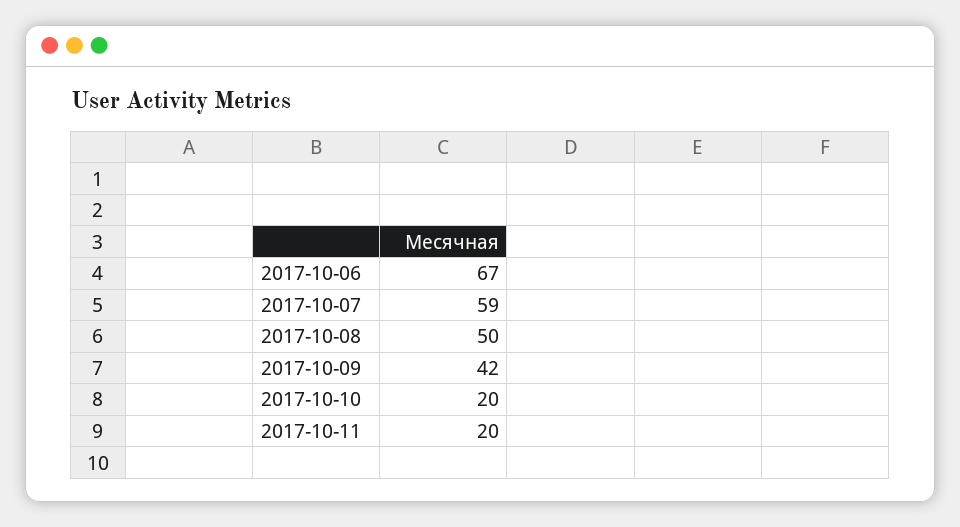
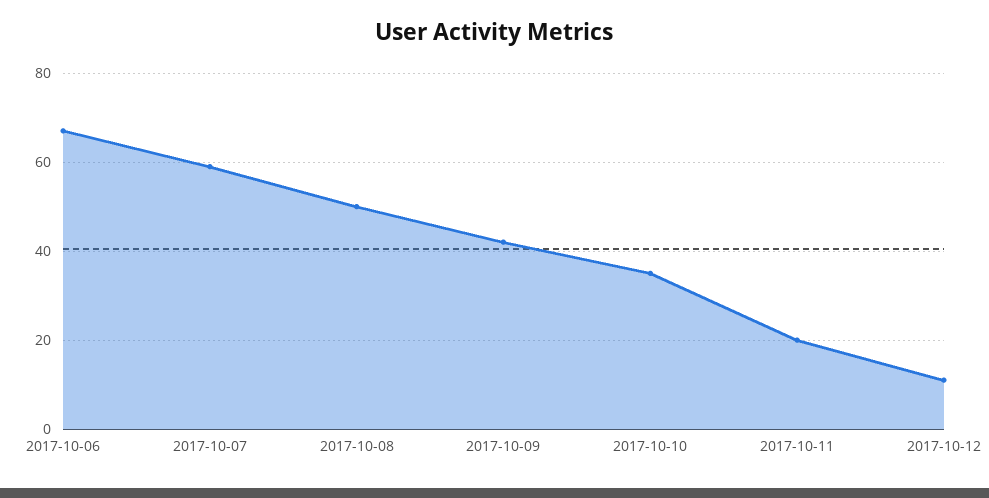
2017-10-10: 20 -> 35
2017-10-12: none -> 10

